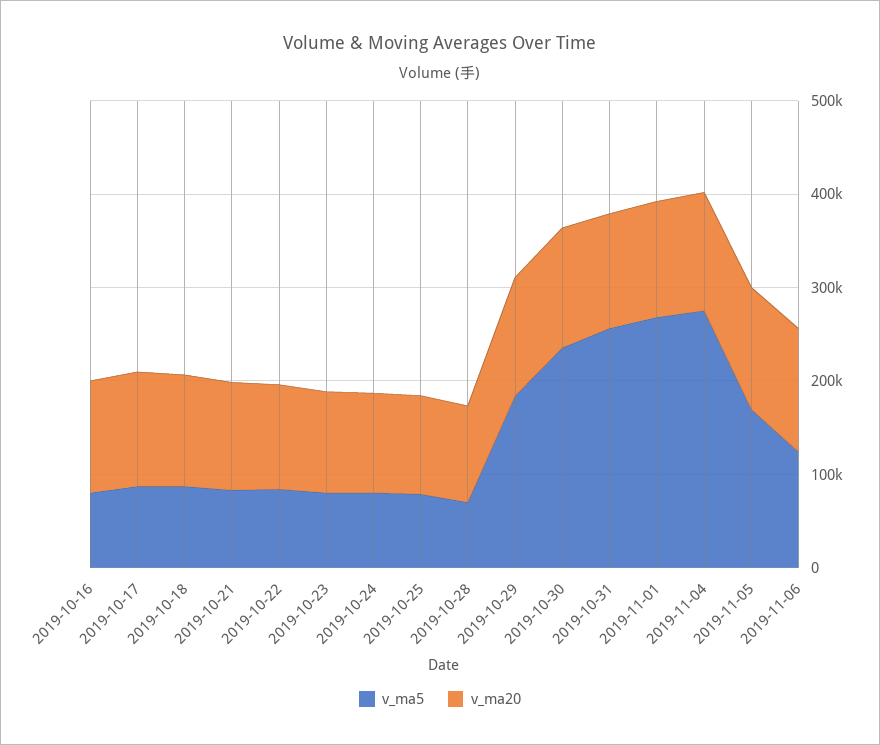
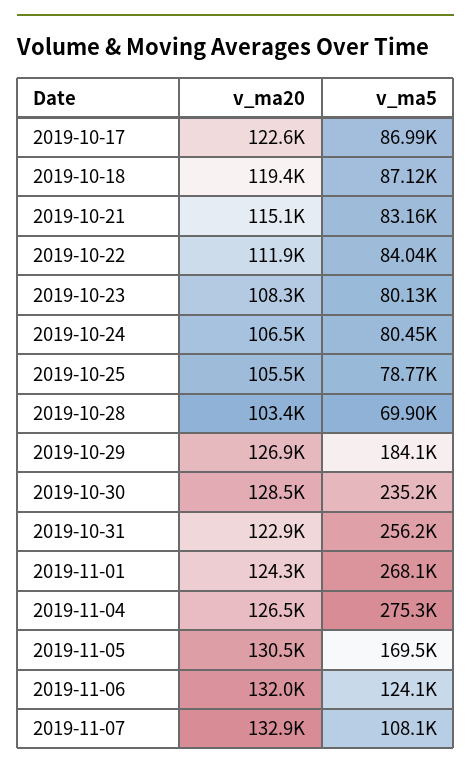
v_ma5, 2019-10-16: 80000 -> none
v_ma20, 2019-10-16: 120000 -> none
v_ma20, 2019-11-07: none -> 132900
v_ma5, 2019-11-07: none -> 108100

